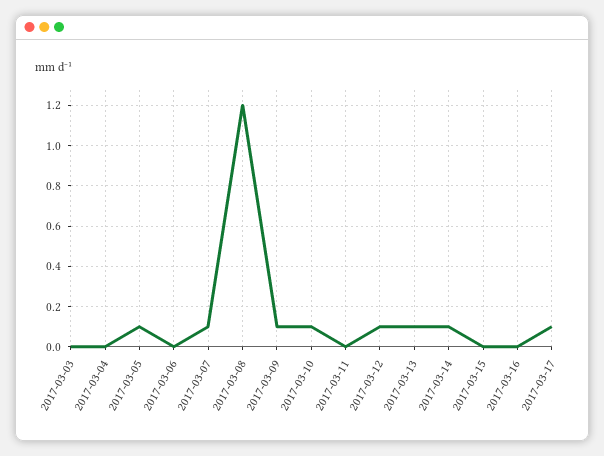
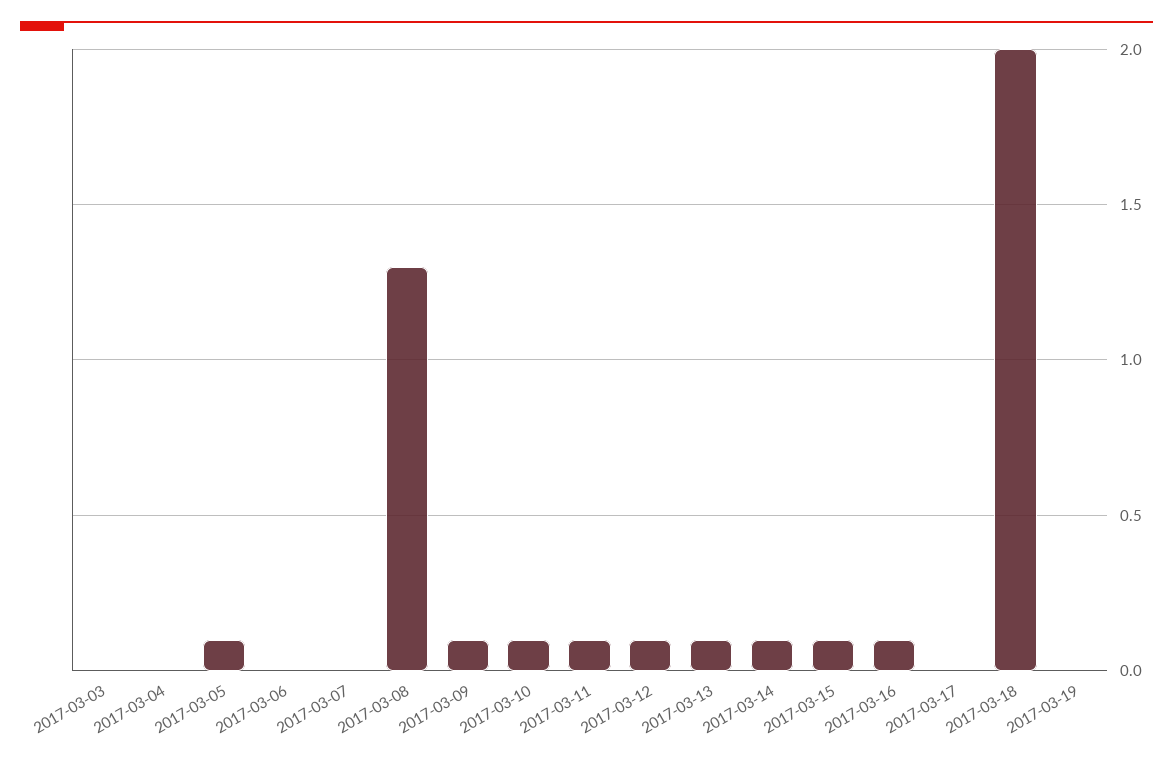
2017-03-07: 0.1 -> 0
2017-03-08: 1.2 -> 1.3
2017-03-11: 0 -> 0.1
2017-03-15: 0 -> 0.1
2017-03-16: 0 -> 0.1
2017-03-17: 0.1 -> 0
2017-03-18: none -> 2
2017-03-19: none -> 0

